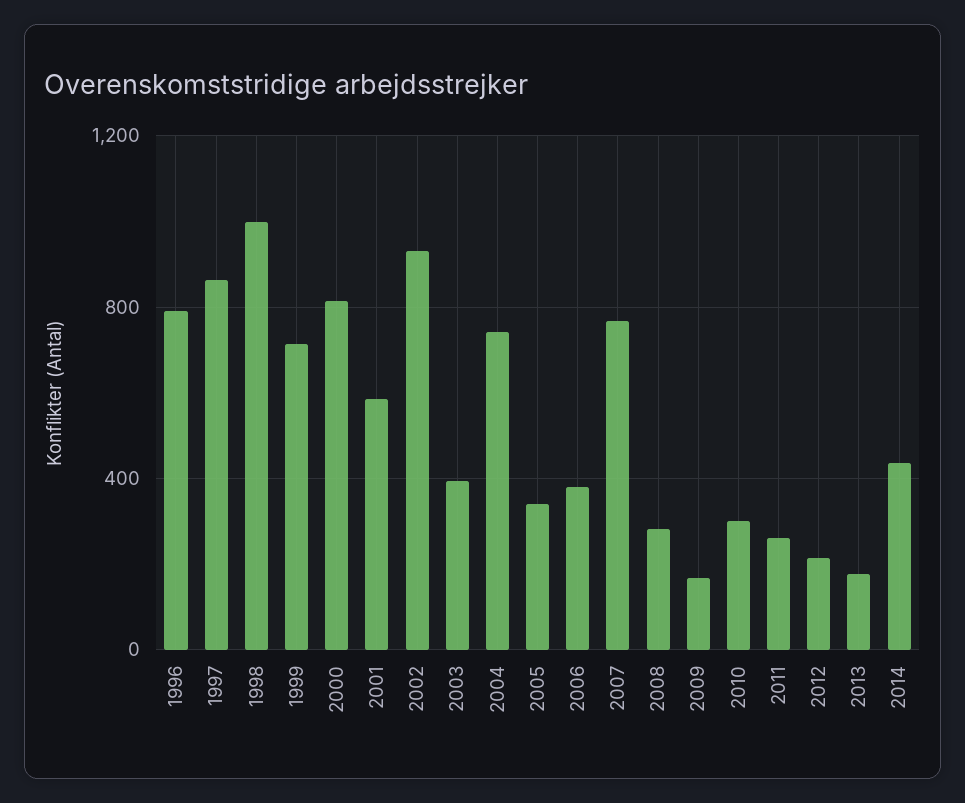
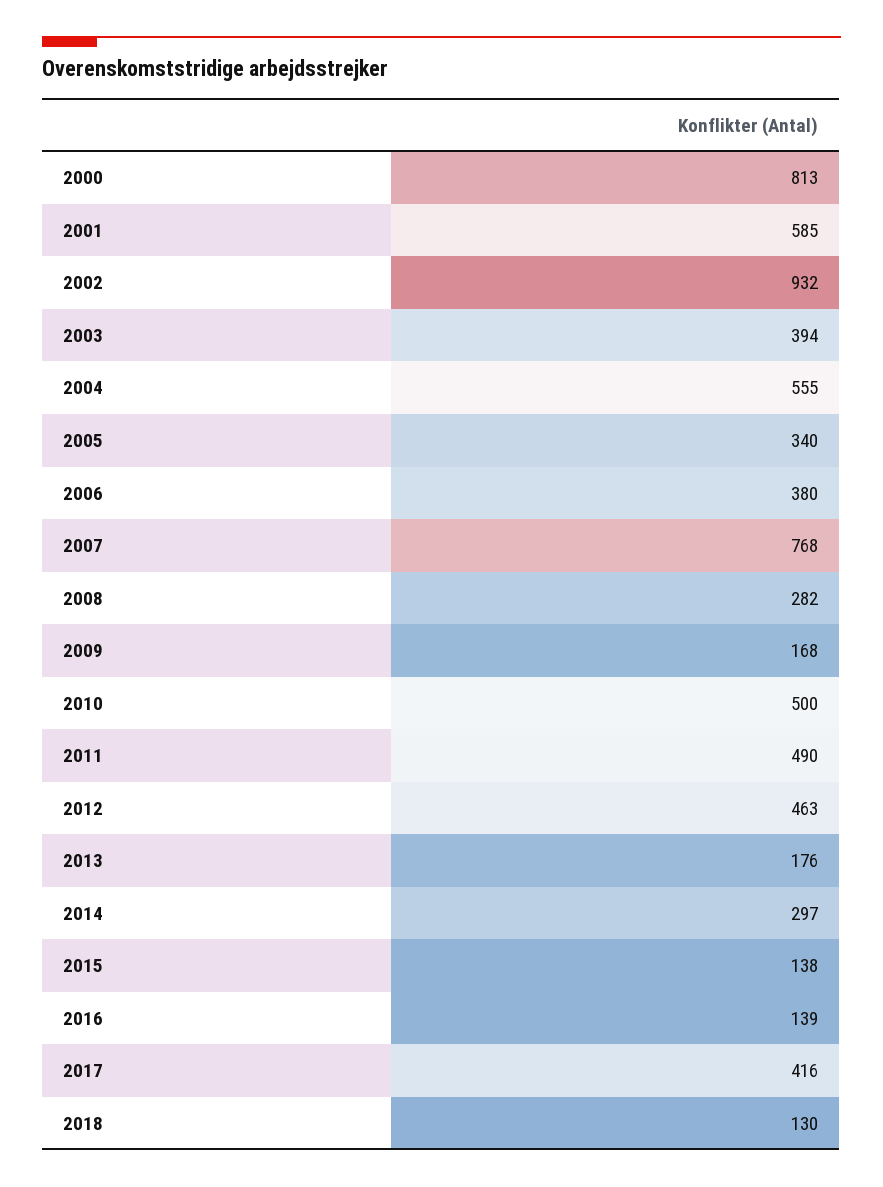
1996: 800 -> none
1997: 850 -> none
1998: 1000 -> none
1999: 700 -> none
2004: 750 -> 555
2010: 300 -> 500
2011: 250 -> 490
2012: 200 -> 463
2014: 450 -> 297
2015: none -> 138
2016: none -> 139
2017: none -> 416
2018: none -> 130

